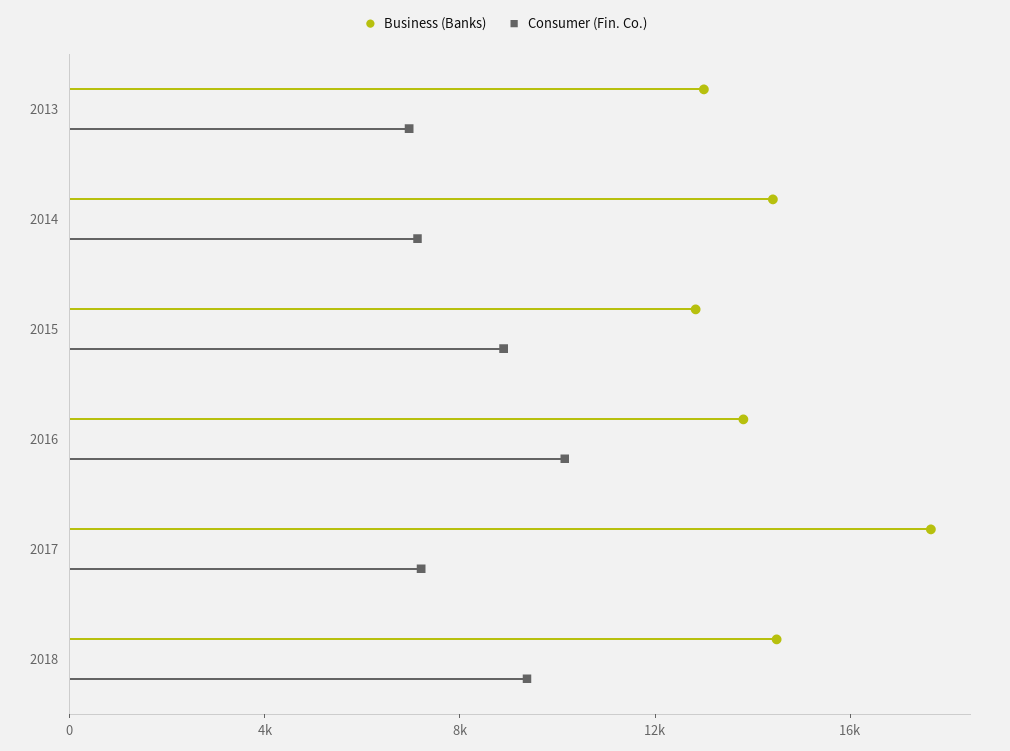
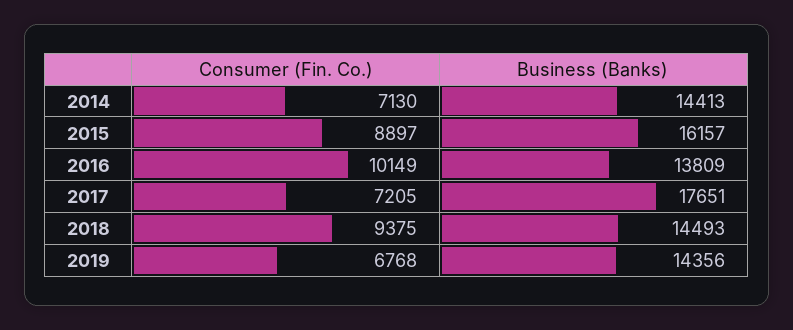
Business (Banks), 2013: 13000 -> none
Consumer (Fin. Co.), 2013: 7000 -> none
Business (Banks), 2015: 13000 -> 16157
Consumer (Fin. Co.), 2019: none -> 6768
Business (Banks), 2019: none -> 14356

